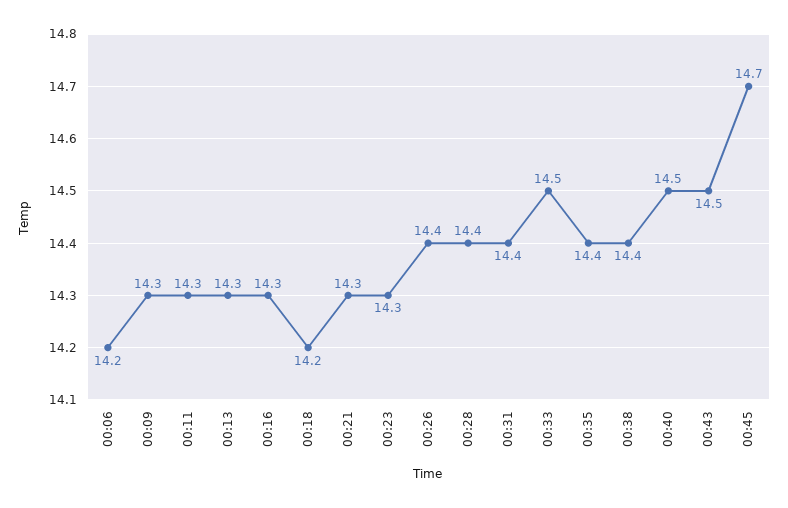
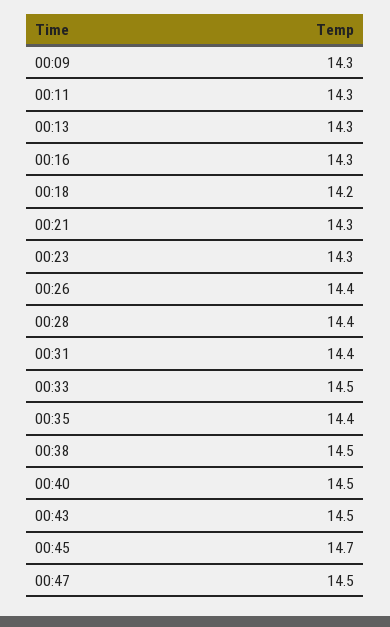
00:06: 14.2 -> none
00:38: 14.4 -> 14.5
00:47: none -> 14.5

